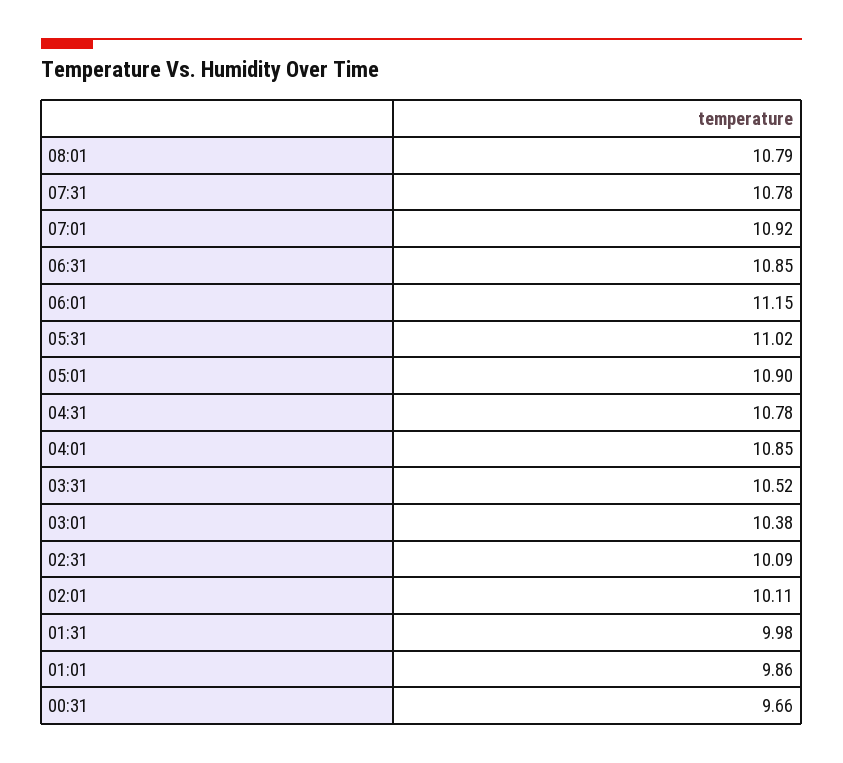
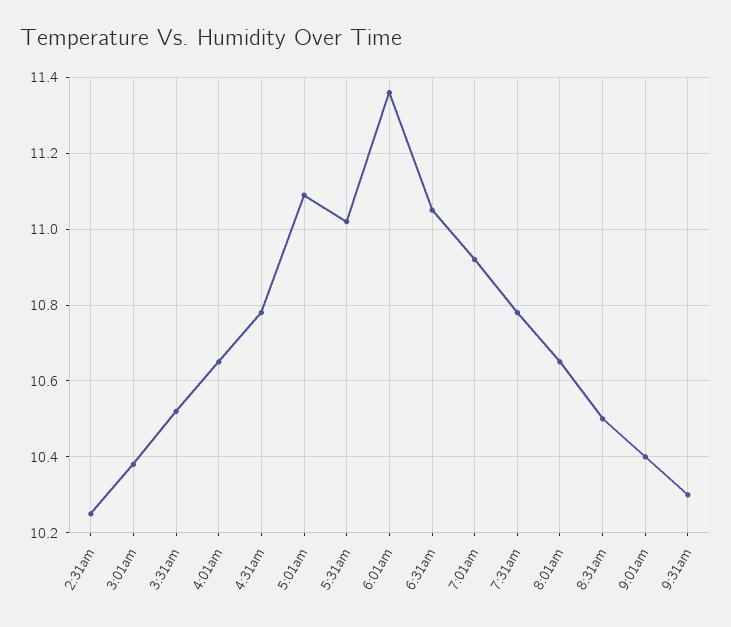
08:01: 10.79 -> 10.65
06:31: 10.85 -> 11.05
06:01: 11.15 -> 11.35
05:01: 10.9 -> 11.1
04:01: 10.85 -> 10.65
02:31: 10.09 -> 10.25
02:01: 10.11 -> none
01:31: 9.98 -> none
01:01: 9.86 -> none
00:31: 9.66 -> none
8:31am: none -> 10.5
9:01am: none -> 10.4
9:31am: none -> 10.3

